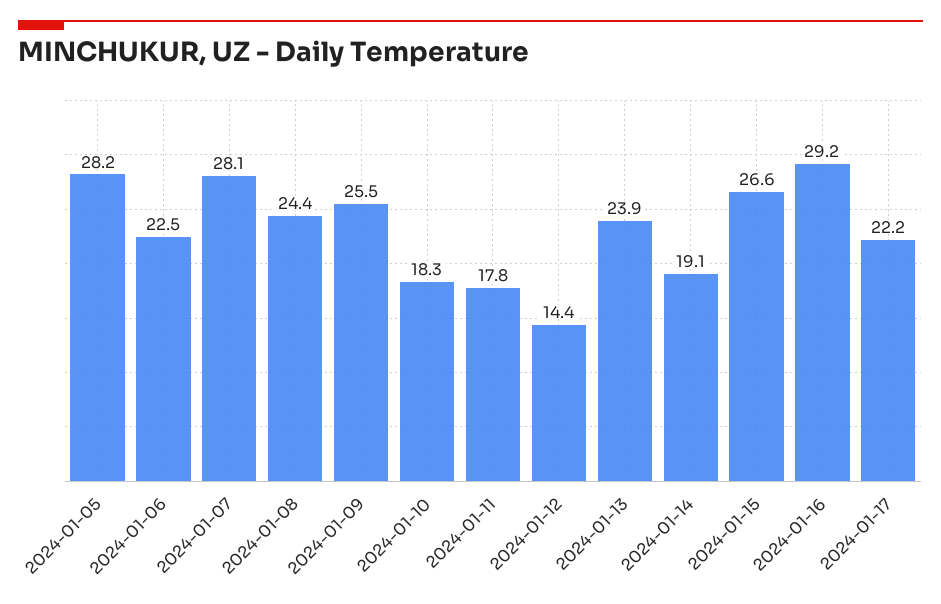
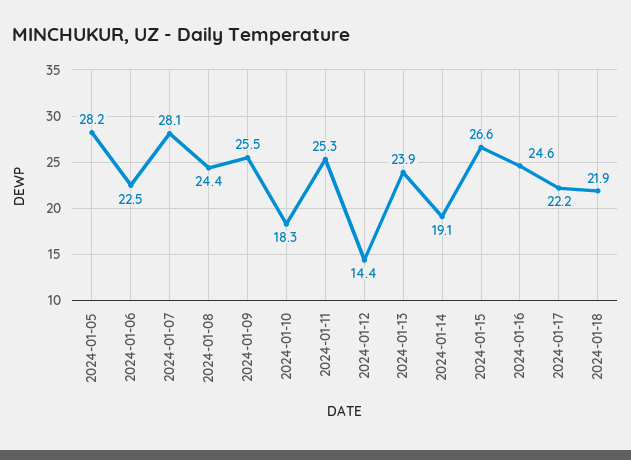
2024-01-11: 17.8 -> 25.3
2024-01-16: 29.2 -> 24.6
2024-01-18: none -> 21.9

